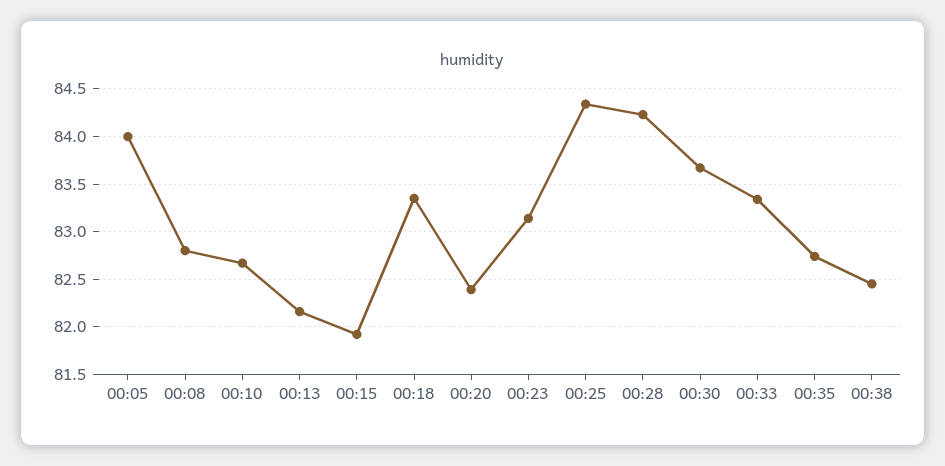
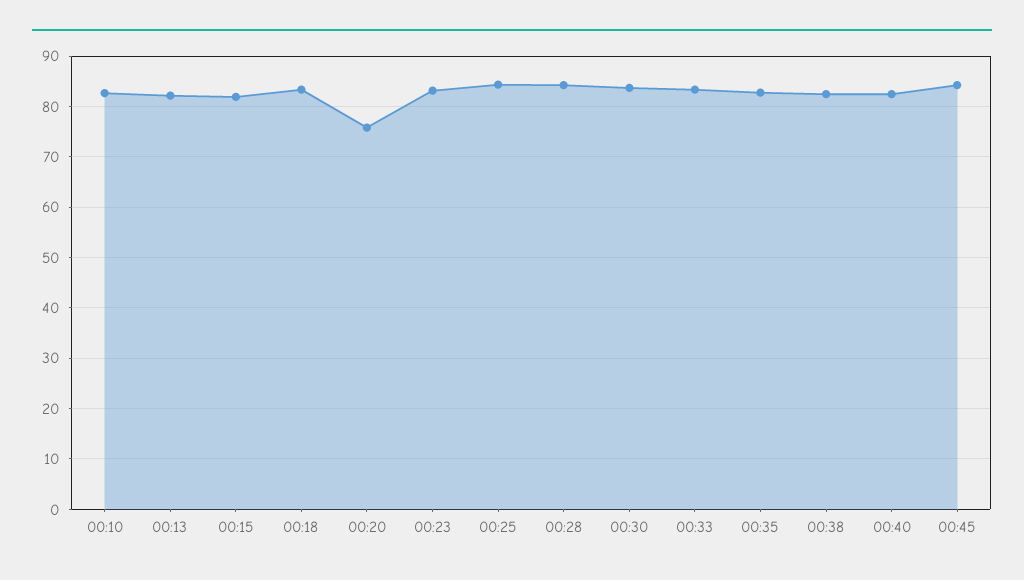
00:05: 84 -> none
00:08: 82.8 -> none
00:20: 82.4 -> 76
00:40: none -> 82
00:45: none -> 84

